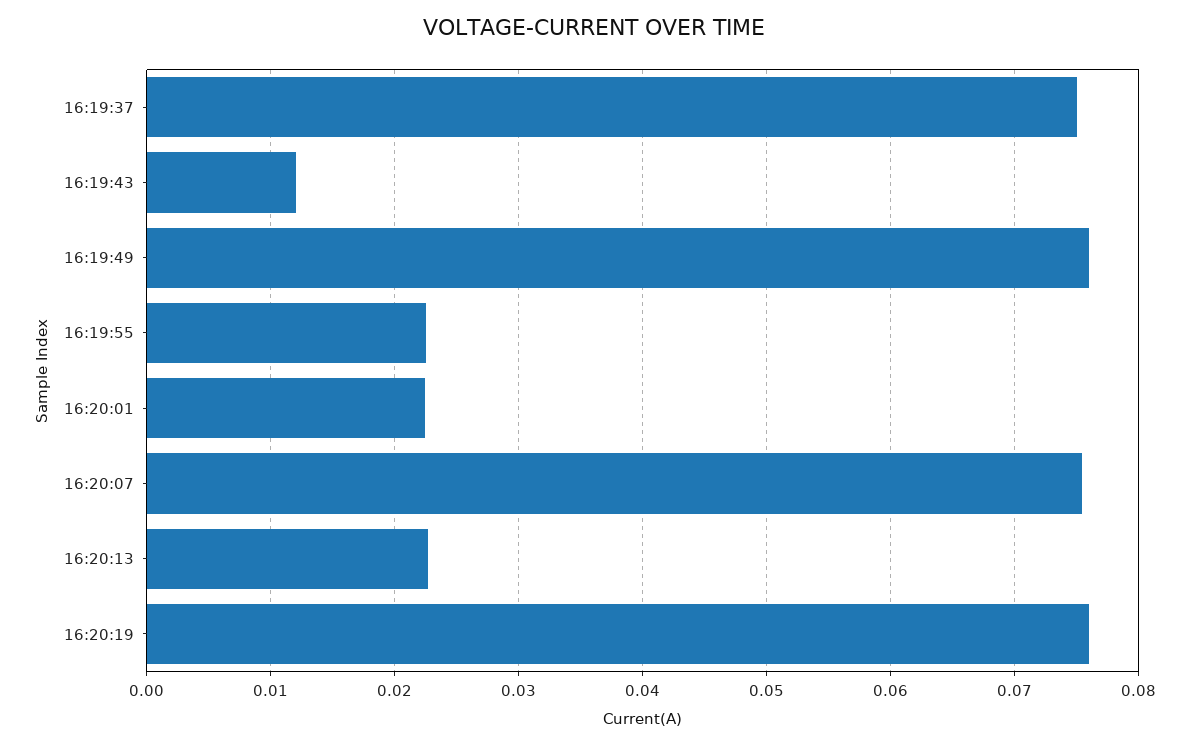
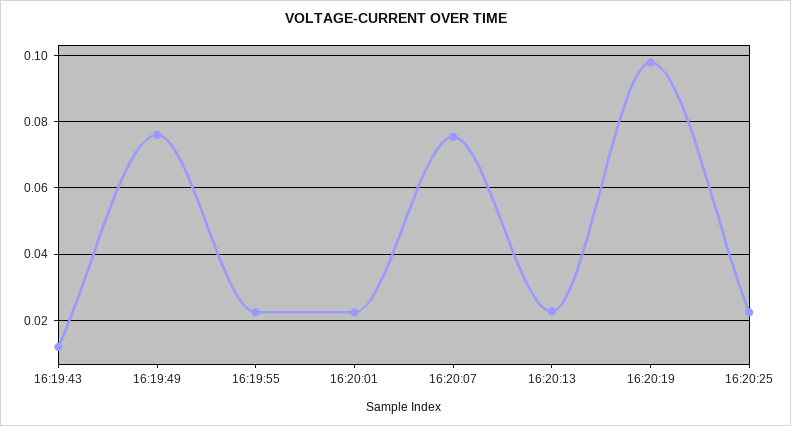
16:19:37: 0.075 -> none
16:20:19: 0.076 -> 0.098
16:20:25: none -> 0.022

